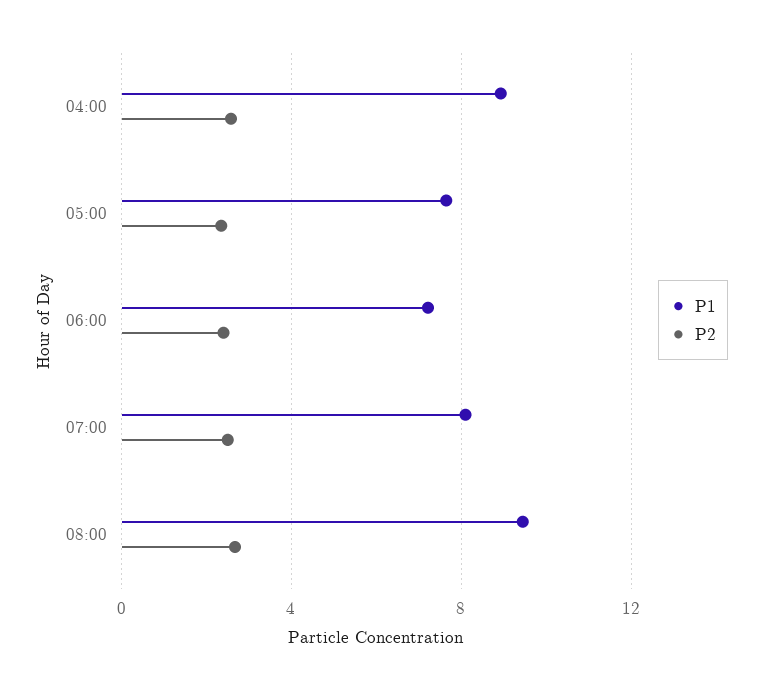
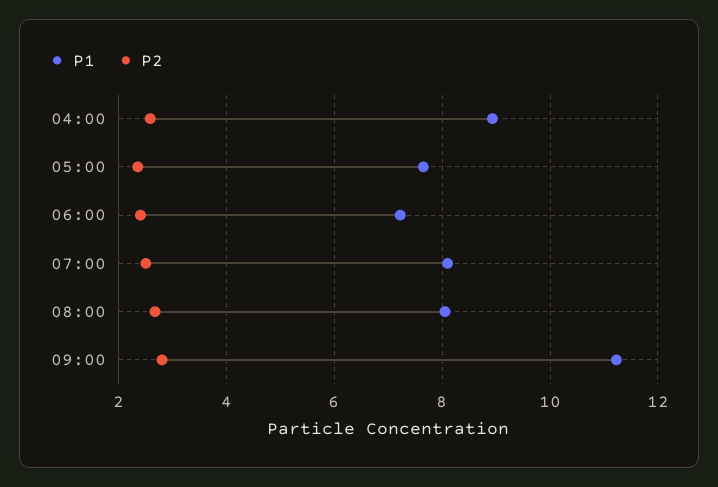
P1, 08:00: 9.5 -> 8
P1, 09:00: none -> 11.2
P2, 09:00: none -> 2.8

